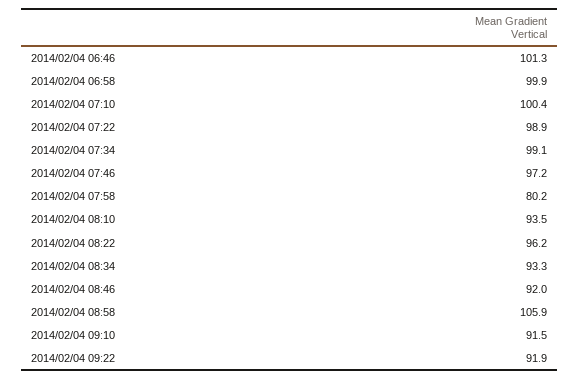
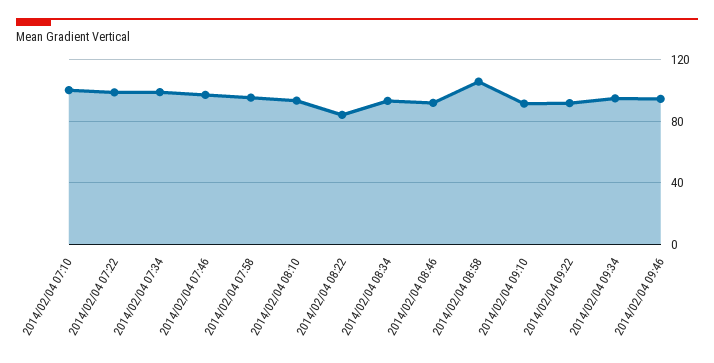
2014/02/04 06:46: 101.3 -> none
2014/02/04 06:58: 99.9 -> none
2014/02/04 07:58: 80.2 -> 95
2014/02/04 08:22: 96.2 -> 85
2014/02/04 09:34: none -> 95
2014/02/04 09:46: none -> 95

